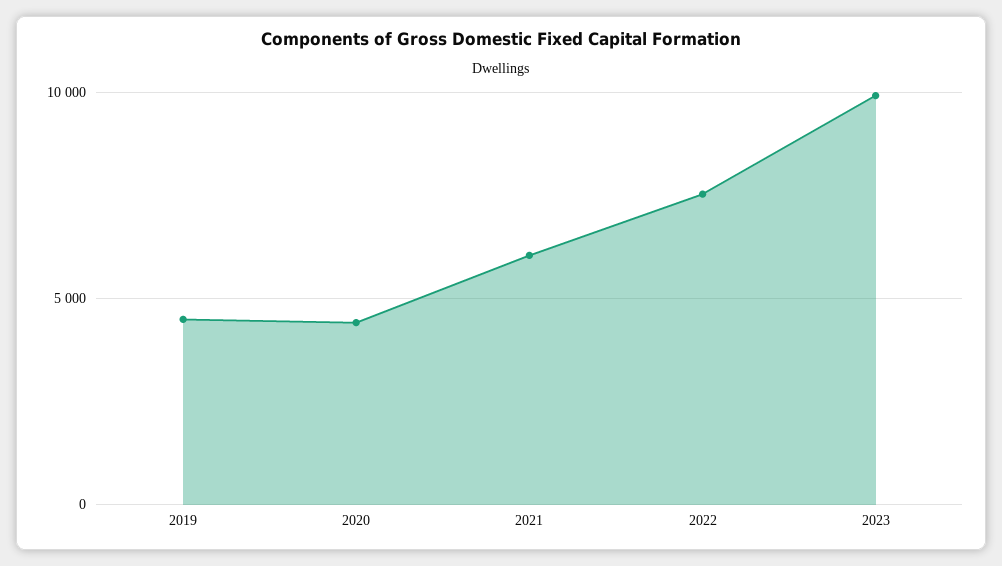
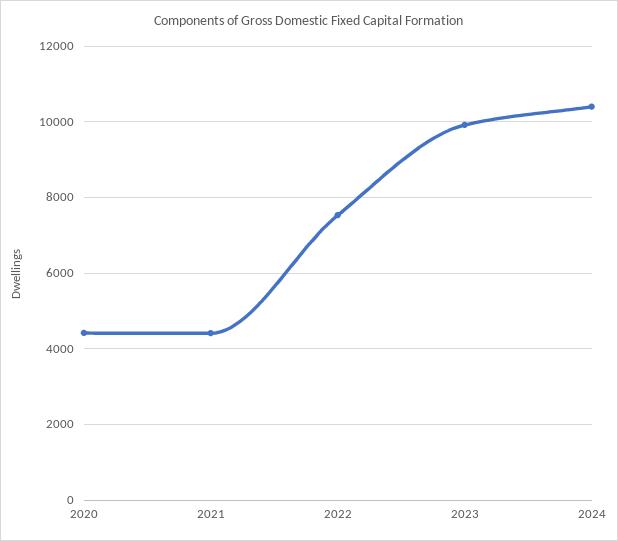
2019: 4500 -> none
2021: 6000 -> 4400
2024: none -> 10400

